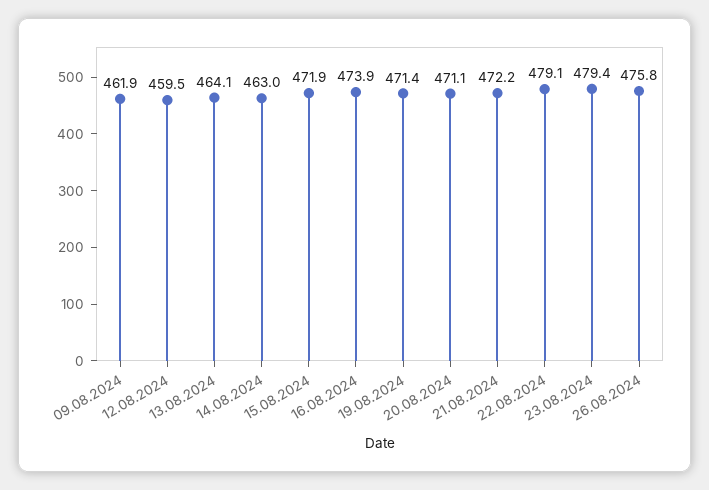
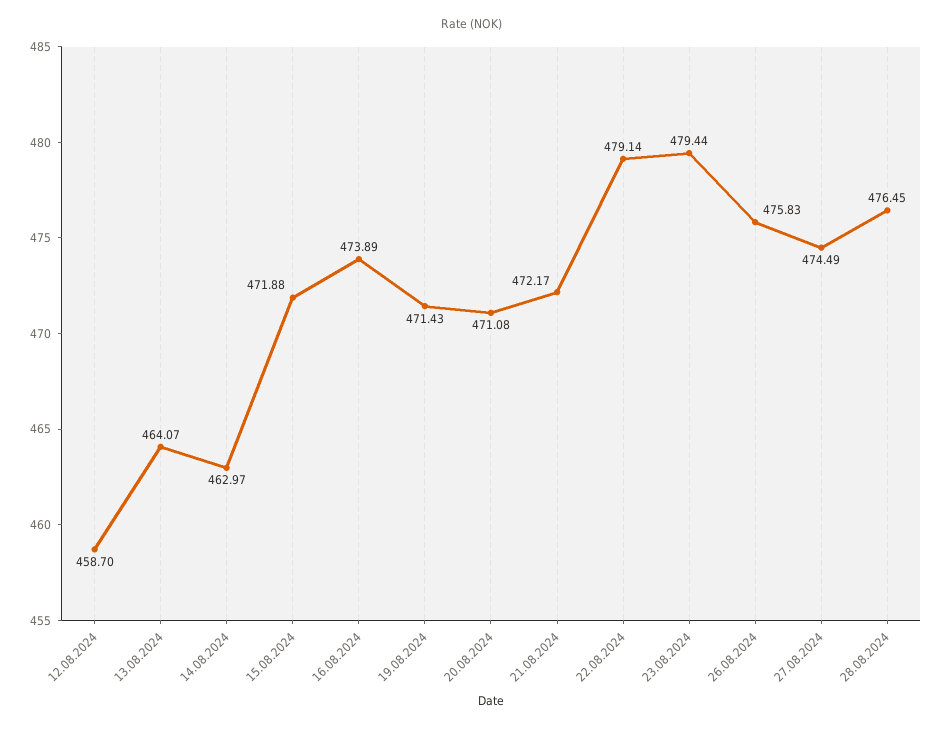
09.08.2024: 461.9 -> none
12.08.2024: 459.5 -> 458.7
27.08.2024: none -> 474.49
28.08.2024: none -> 476.45

